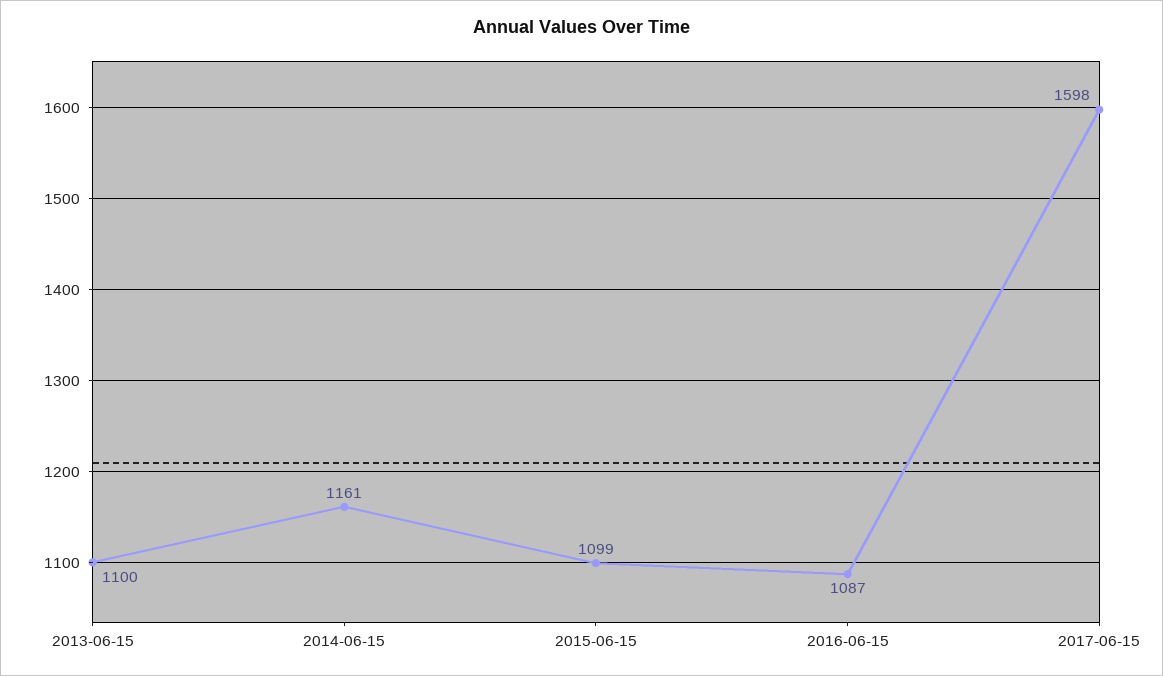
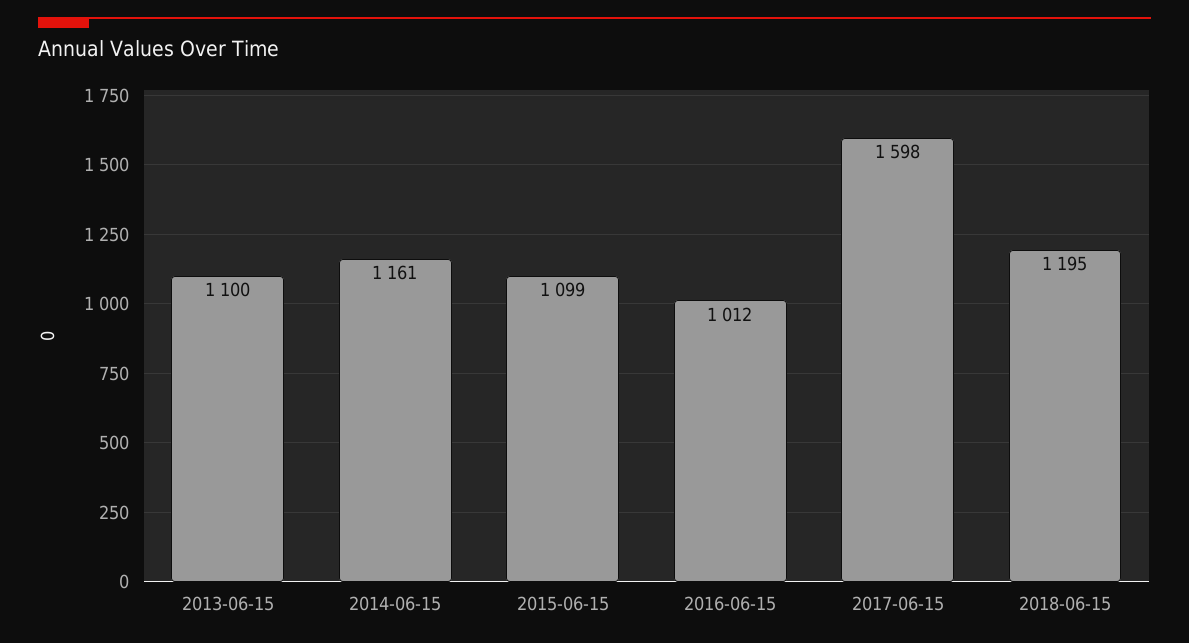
2016-06-15: 1087 -> 1012
2018-06-15: none -> 1195

